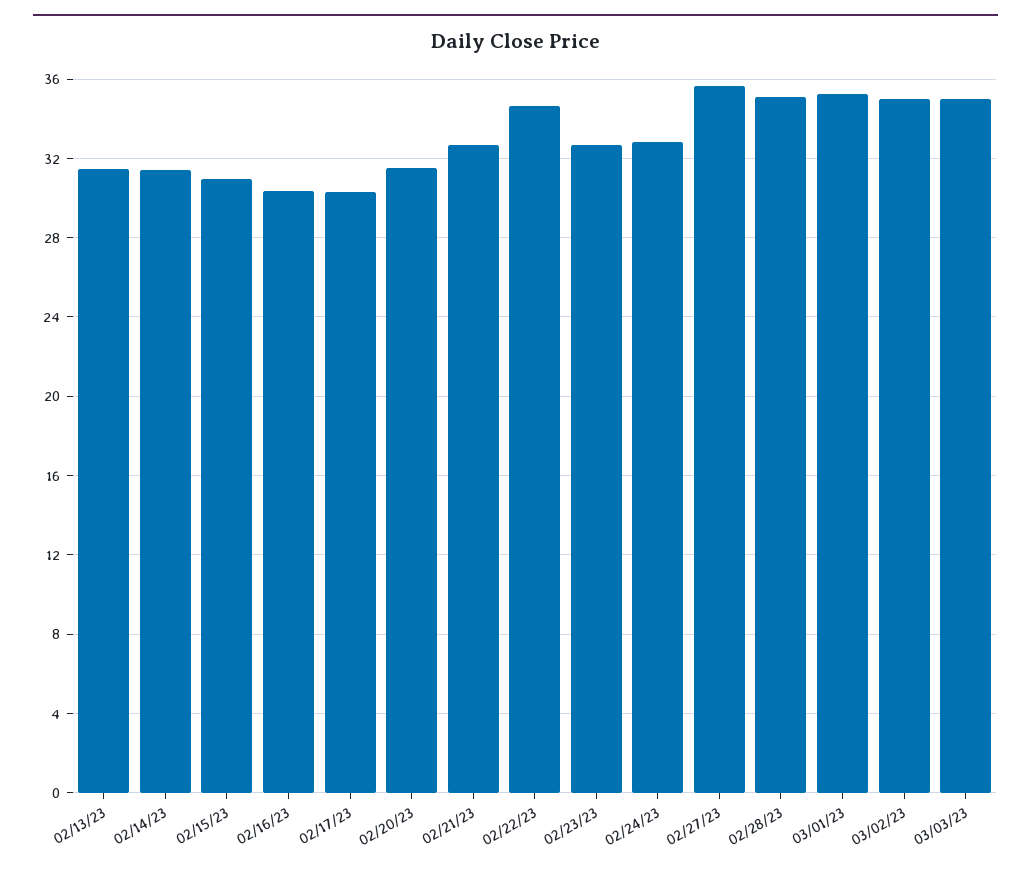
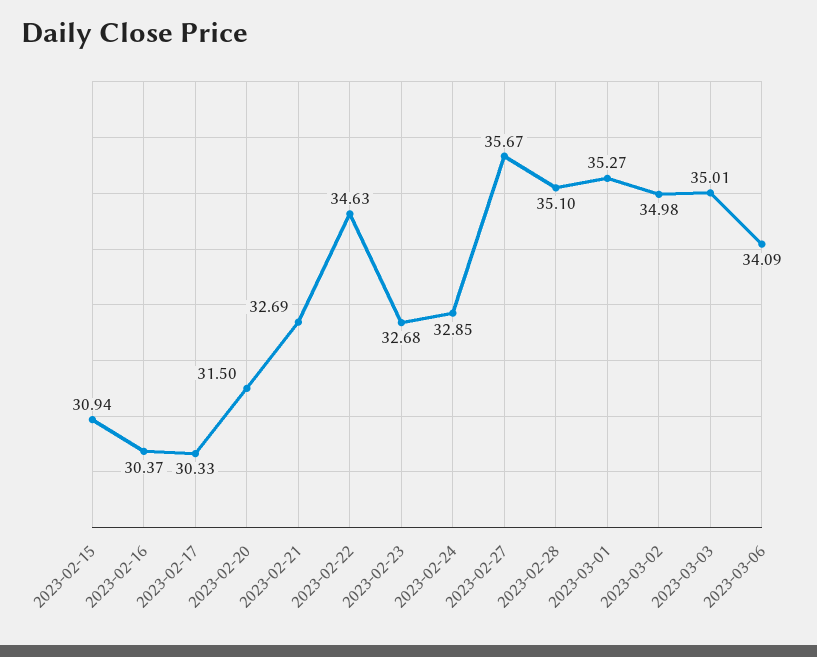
02/13/23: 31.5 -> none
02/14/23: 31.5 -> none
2023-03-06: none -> 34.09

